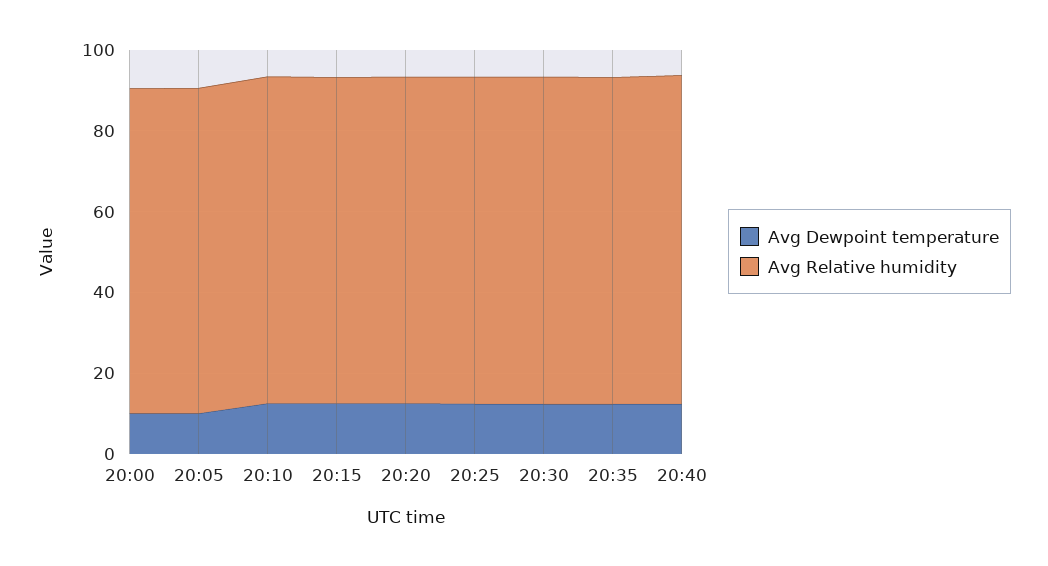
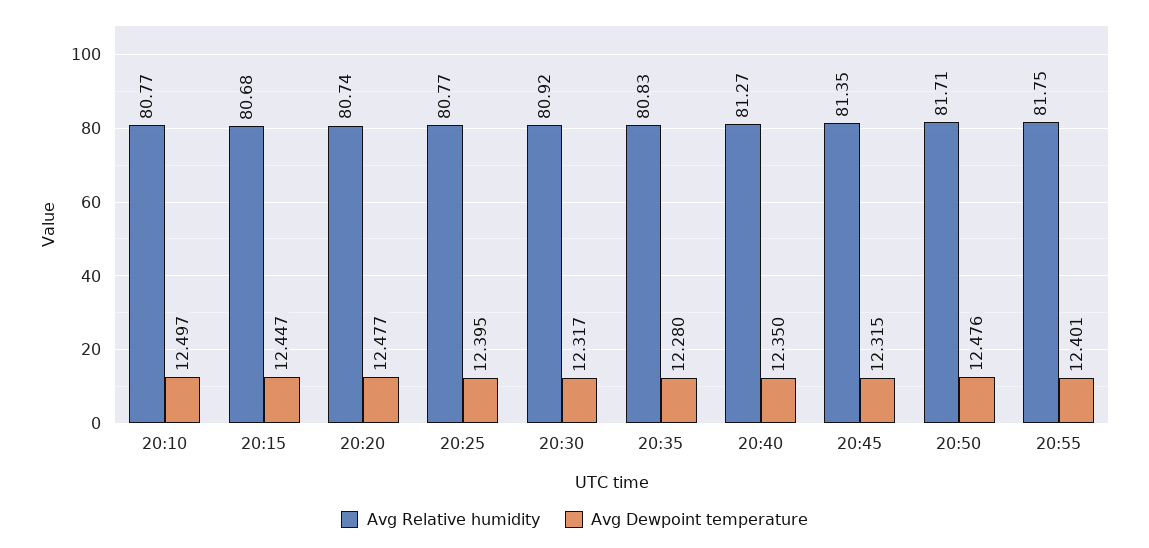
Avg Dewpoint temperature, 20:00: 10 -> none
Avg Relative humidity, 20:00: 80 -> none
Avg Dewpoint temperature, 20:05: 10 -> none
Avg Relative humidity, 20:05: 80 -> none
Avg Relative humidity, 20:45: none -> 81.35
Avg Dewpoint temperature, 20:45: none -> 12.315
Avg Relative humidity, 20:50: none -> 81.71
Avg Dewpoint temperature, 20:50: none -> 12.476
Avg Relative humidity, 20:55: none -> 81.75
Avg Dewpoint temperature, 20:55: none -> 12.401

